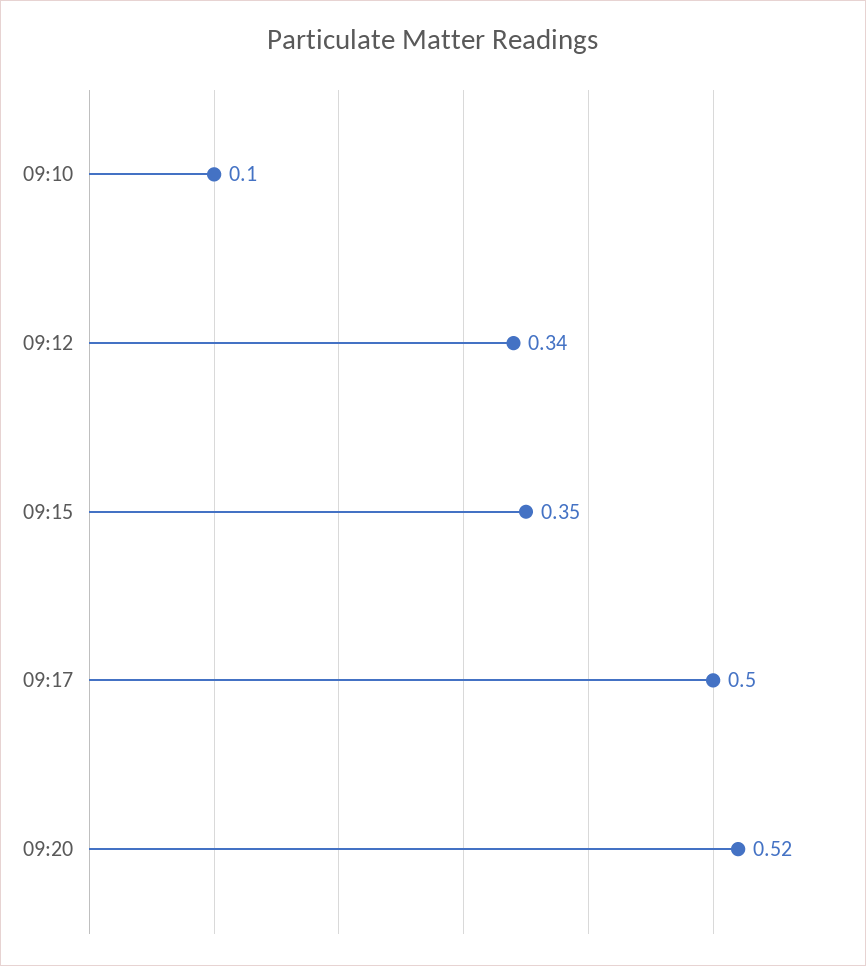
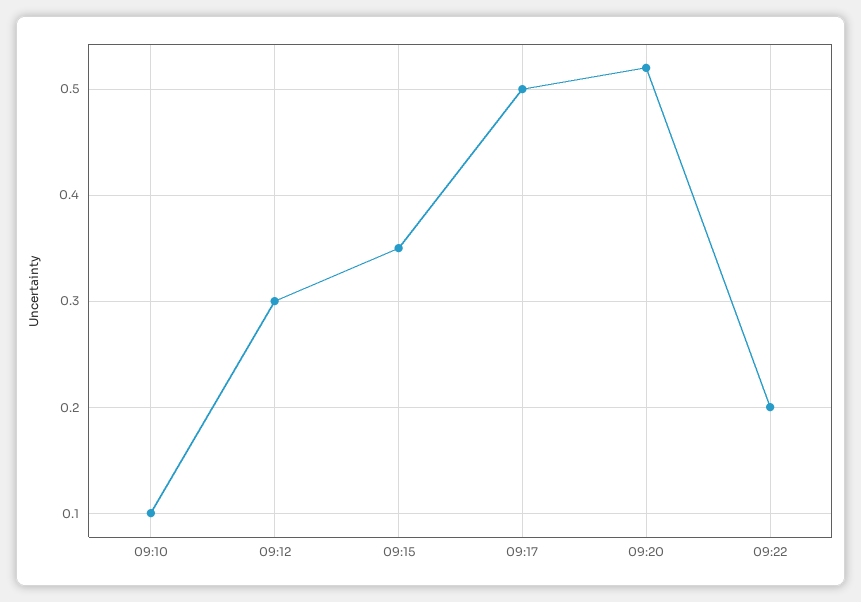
09:12: 0.34 -> 0.3
09:22: none -> 0.2

